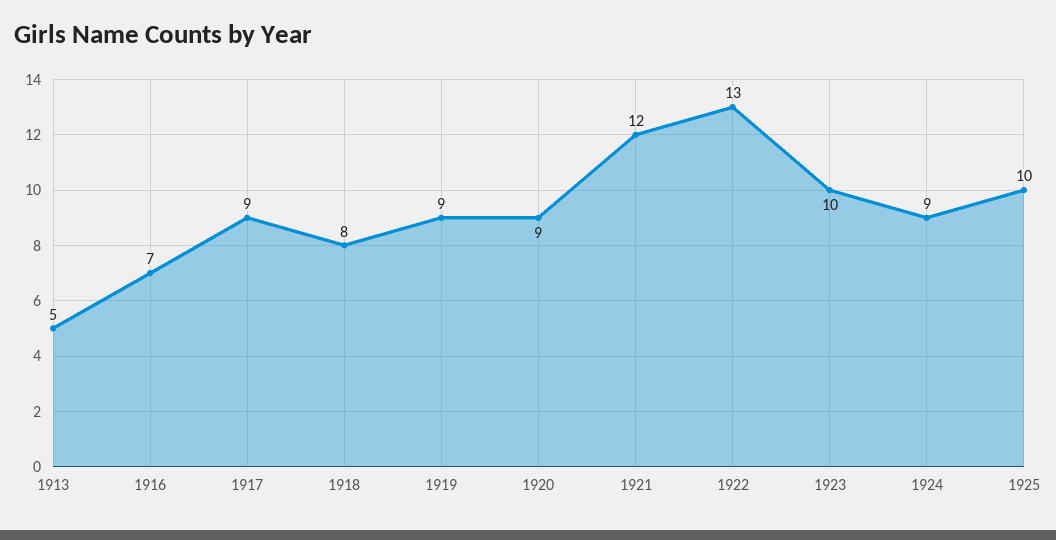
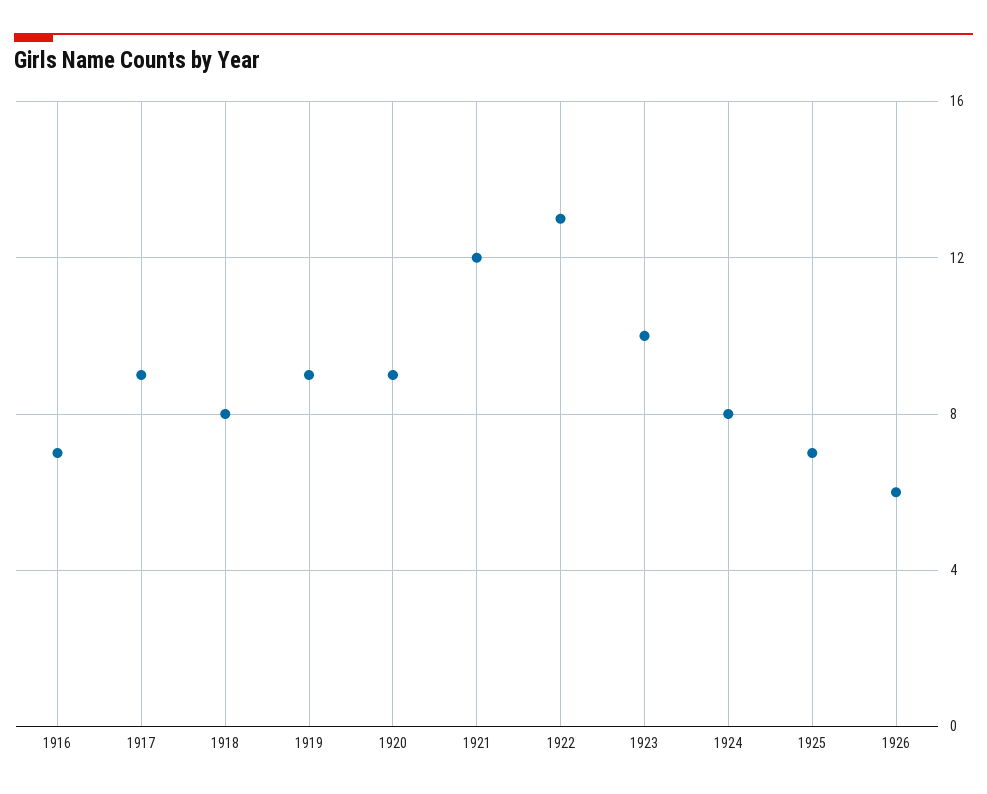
1913: 5 -> none
1924: 9 -> 8
1925: 10 -> 7
1926: none -> 6

